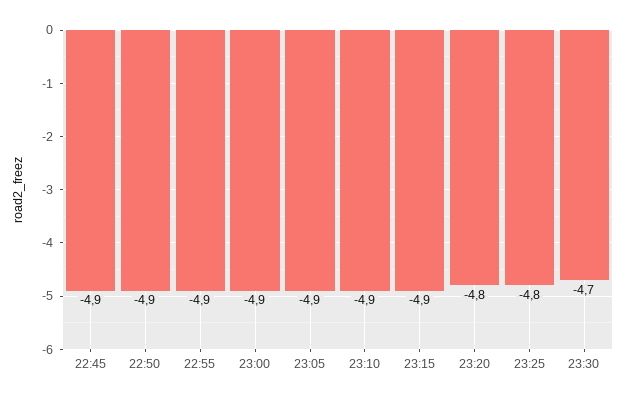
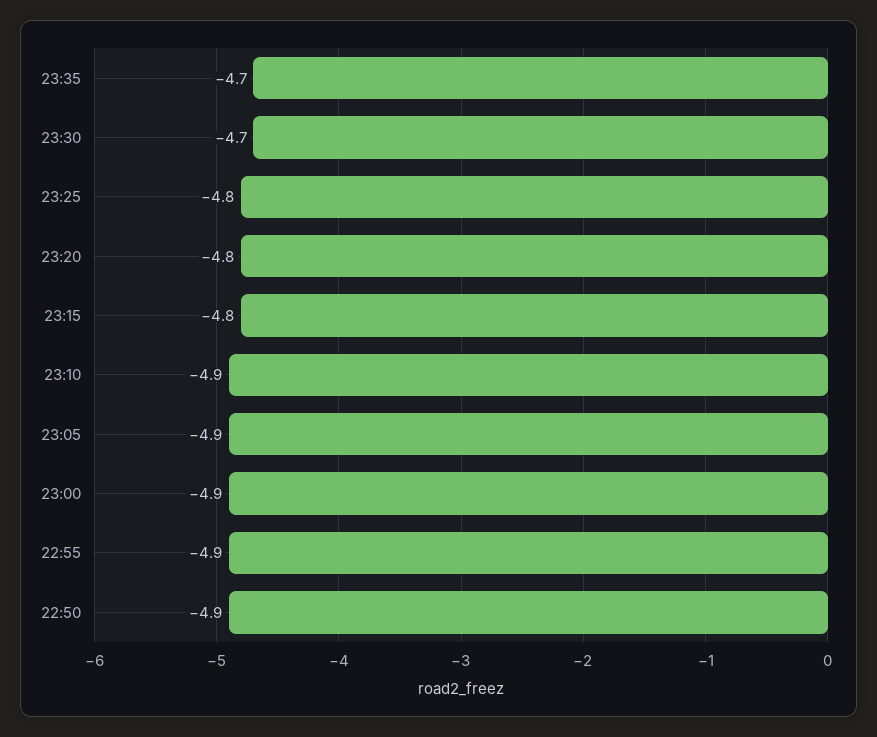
22:45: -4.9 -> none
23:15: -4.9 -> -4.8
23:35: none -> -4.7

